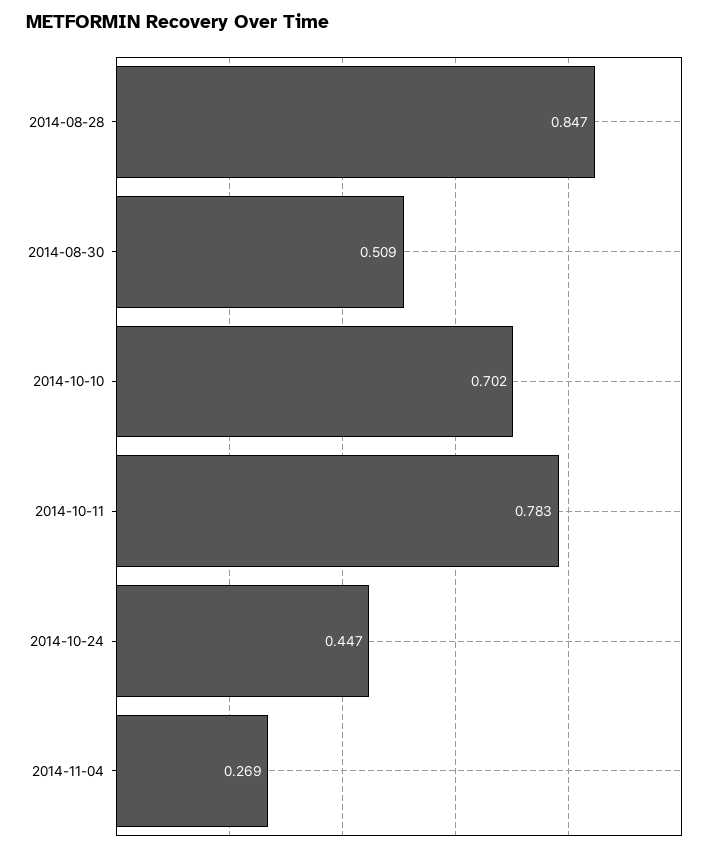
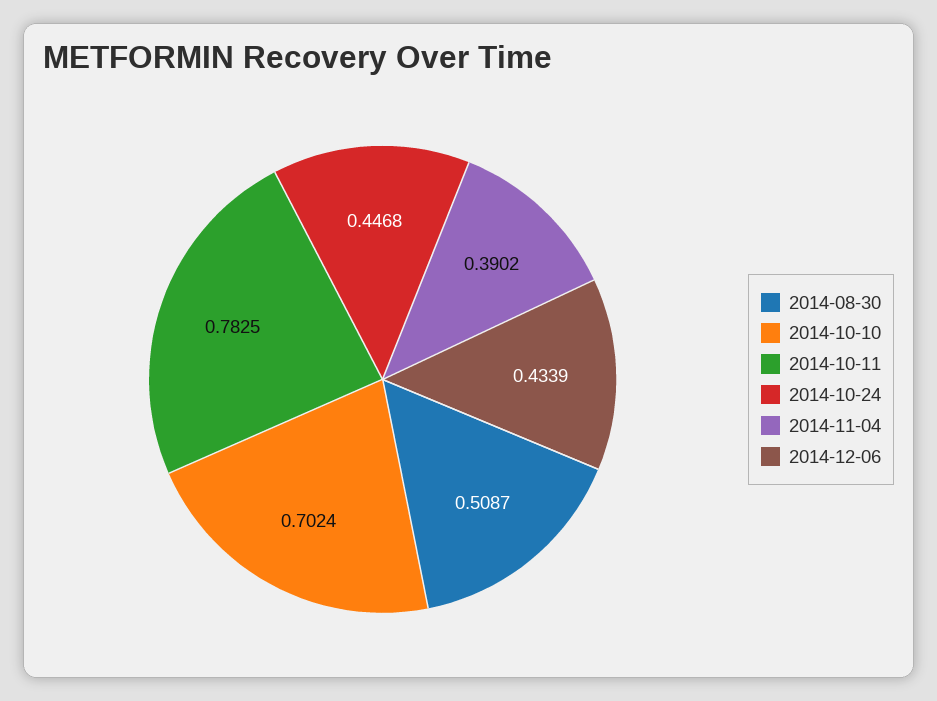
2014-08-28: 0.847 -> none
2014-11-04: 0.269 -> 0.3902
2014-12-06: none -> 0.4339

